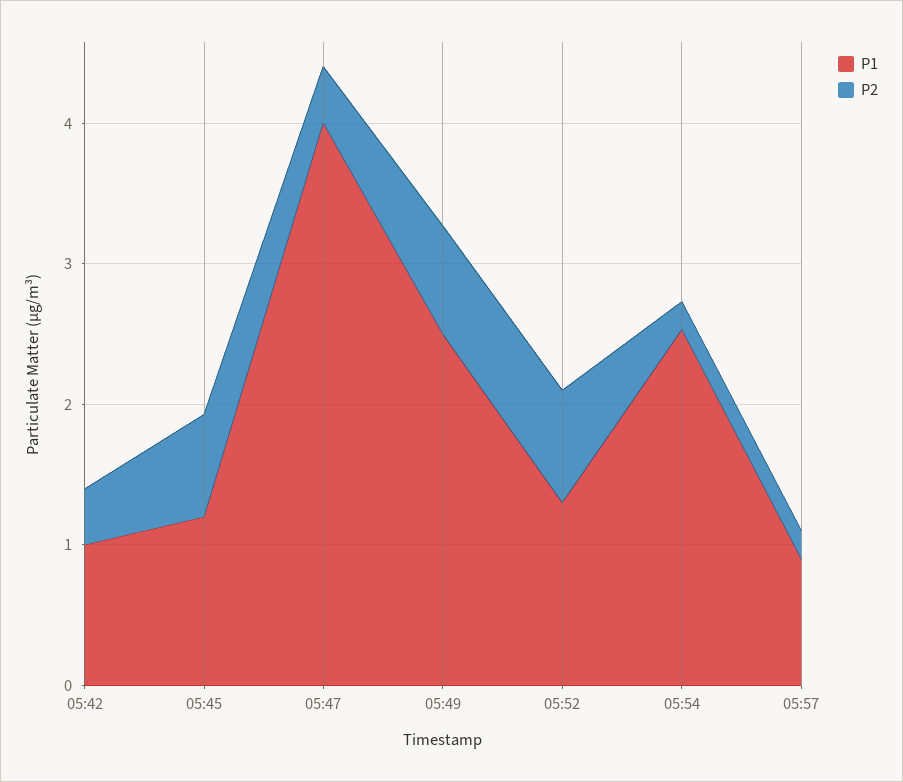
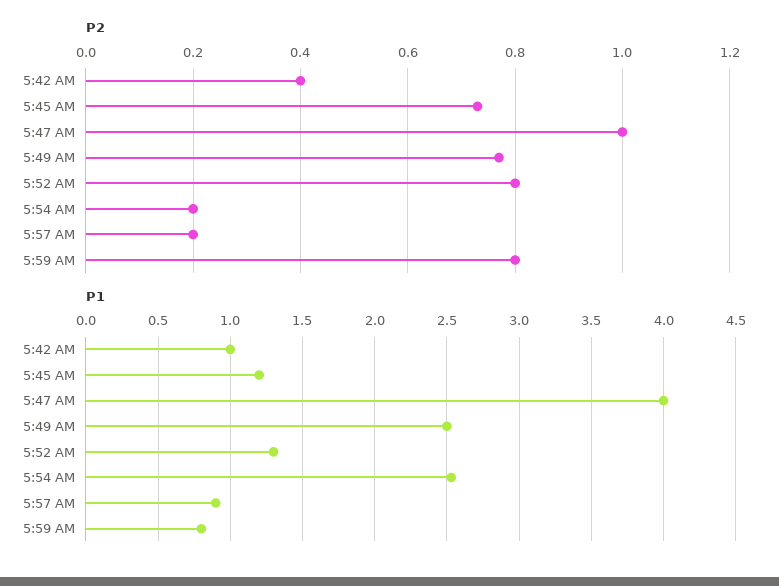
P2, 05:47: 0.4 -> 1
P2, 5:59 AM: none -> 0.8
P1, 5:59 AM: none -> 0.8

